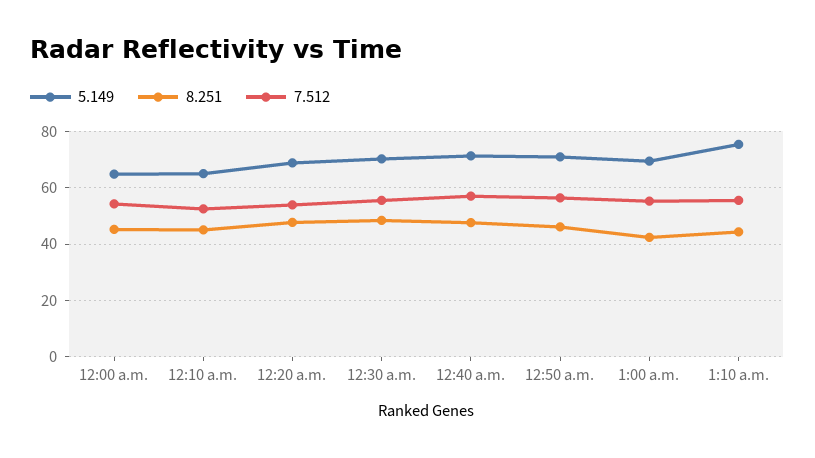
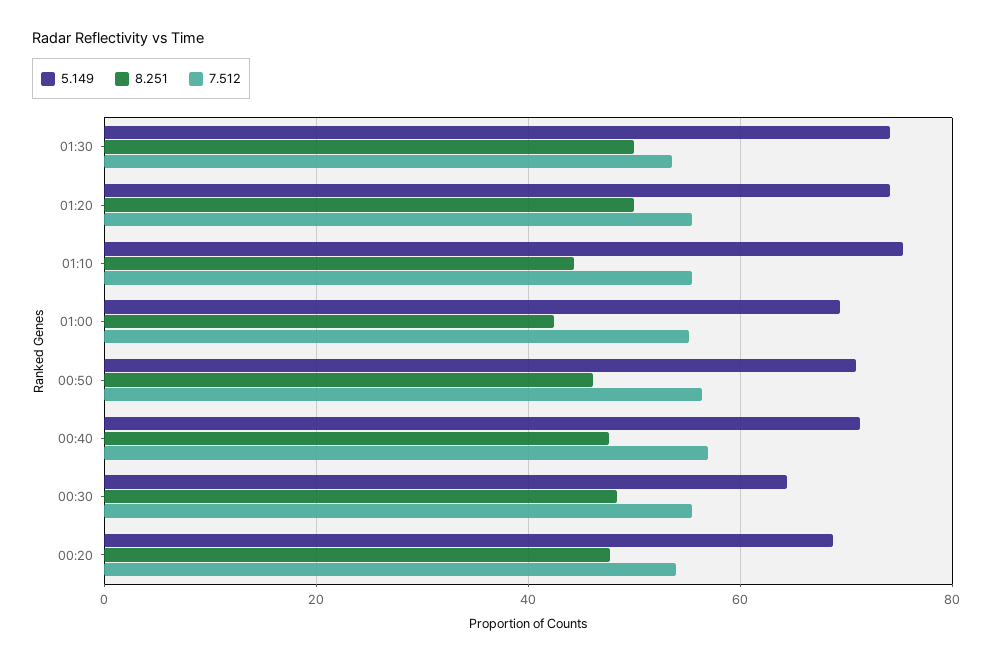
5.149, 12:00 a.m.: 65 -> none
8.251, 12:00 a.m.: 45 -> none
7.512, 12:00 a.m.: 55 -> none
5.149, 12:10 a.m.: 65 -> none
8.251, 12:10 a.m.: 45 -> none
7.512, 12:10 a.m.: 52.5 -> none
5.149, 12:30 a.m.: 70 -> 64
5.149, 01:30: none -> 74
8.251, 01:30: none -> 50
7.512, 01:30: none -> 54
5.149, 01:20: none -> 74
8.251, 01:20: none -> 50
7.512, 01:20: none -> 56

